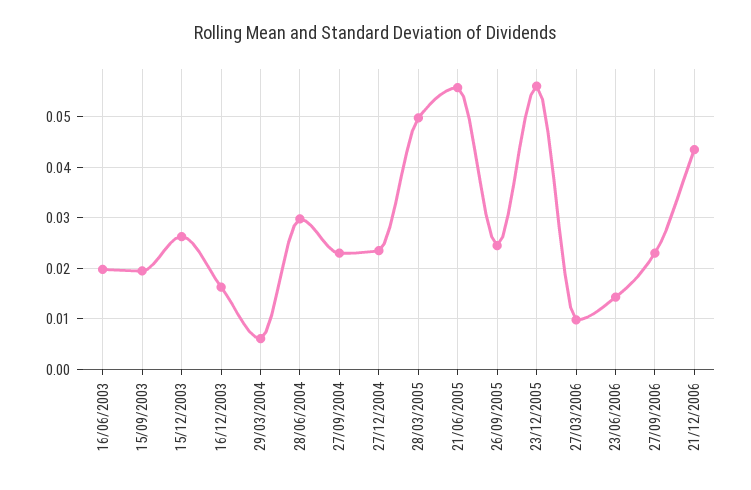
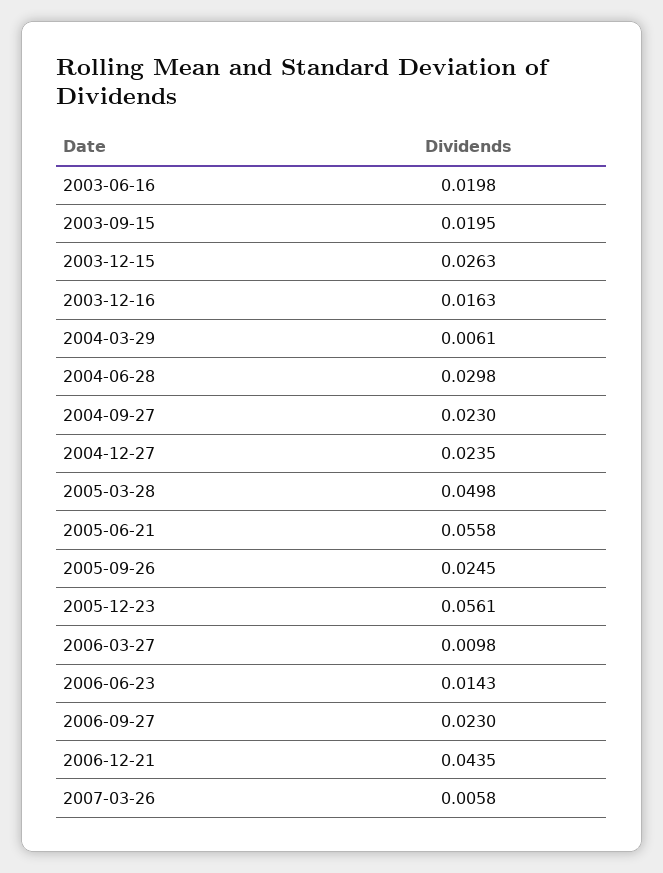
2007-03-26: none -> 0.0058

